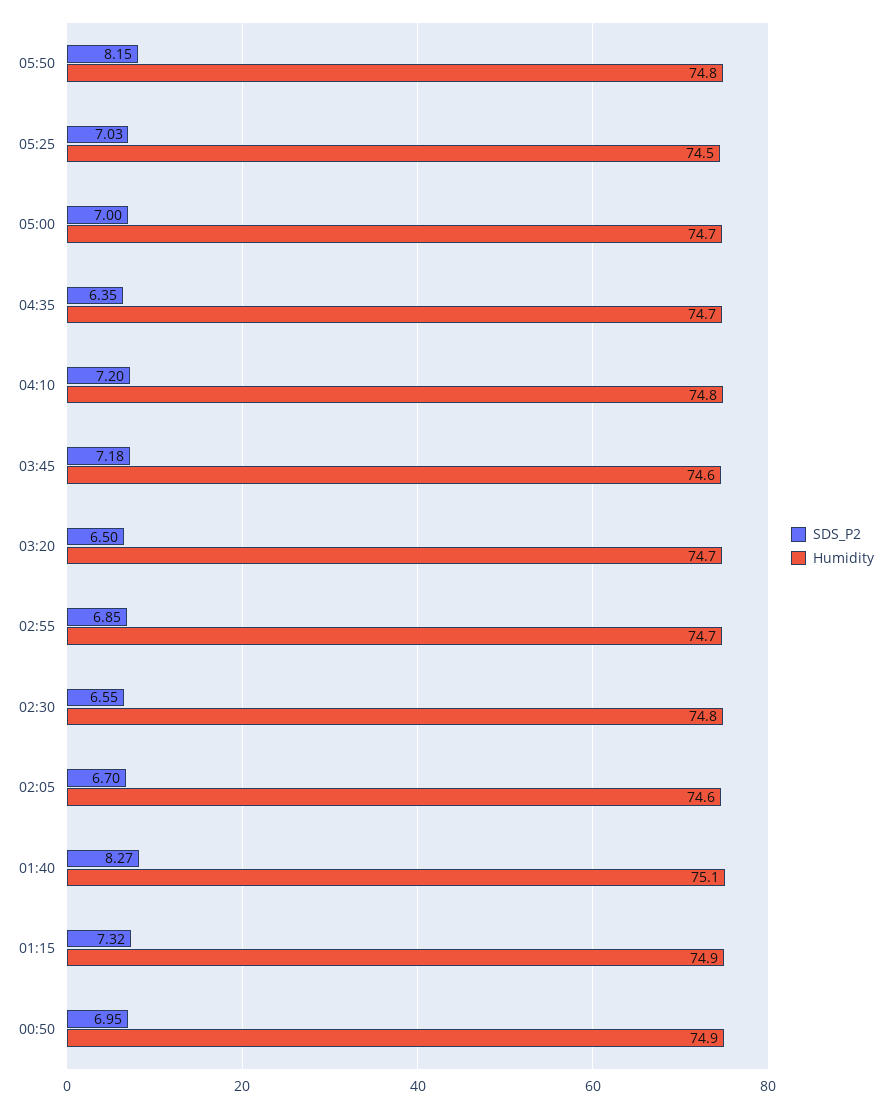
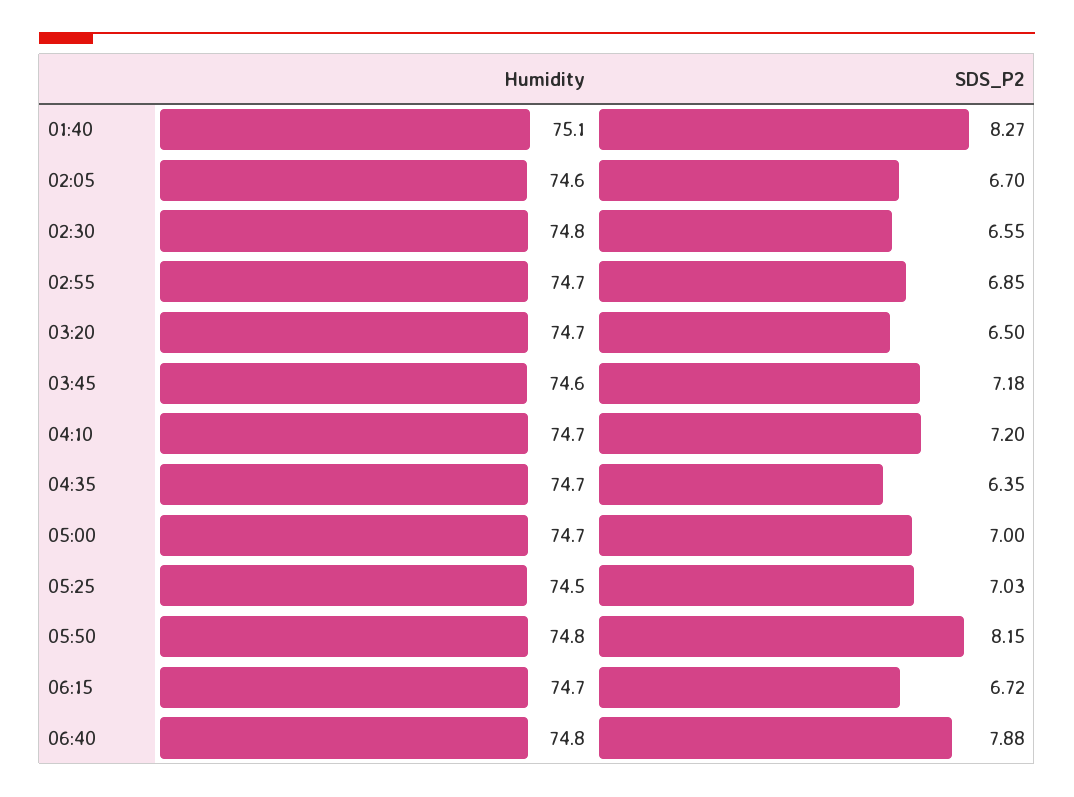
Humidity, 04:10: 74.8 -> 74.7
SDS_P2, 01:15: 7.32 -> none
Humidity, 01:15: 74.9 -> none
SDS_P2, 00:50: 6.95 -> none
Humidity, 00:50: 74.9 -> none
Humidity, 06:15: none -> 74.7
SDS_P2, 06:15: none -> 6.72
Humidity, 06:40: none -> 74.8
SDS_P2, 06:40: none -> 7.88

